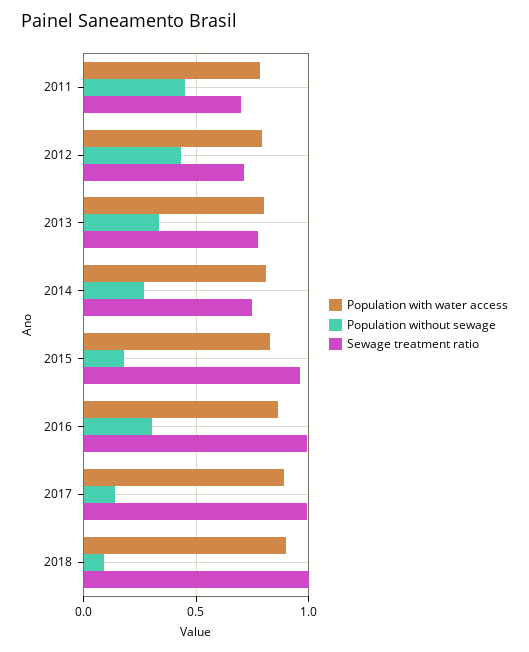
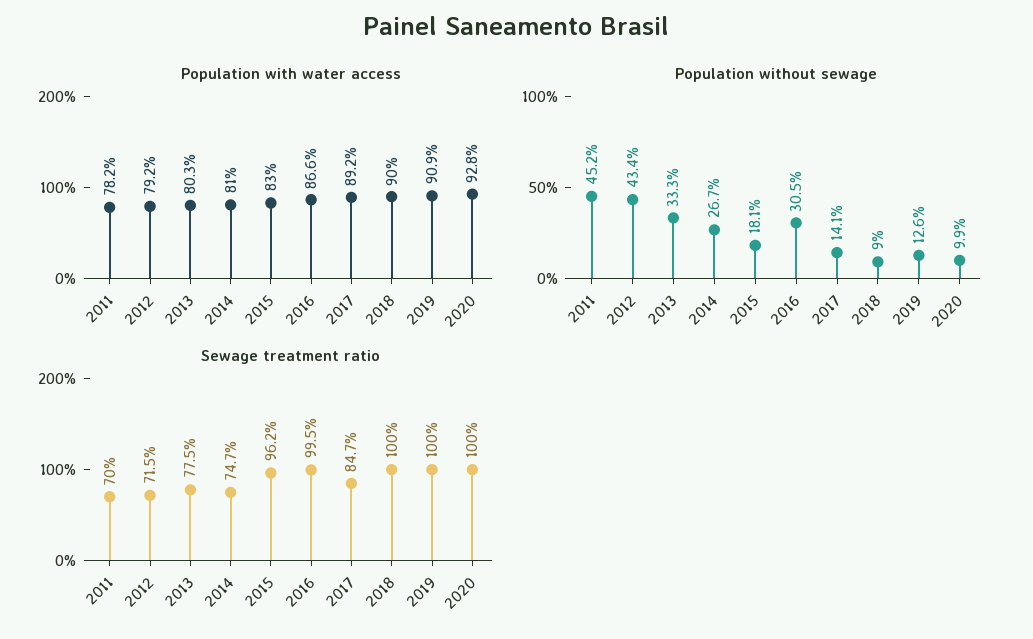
Sewage treatment ratio, 2017: 1 -> 0.847
Population with water access, 2019: none -> 0.909
Population with water access, 2020: none -> 0.928
Population without sewage, 2019: none -> 0.126
Population without sewage, 2020: none -> 0.099
Sewage treatment ratio, 2019: none -> 1
Sewage treatment ratio, 2020: none -> 1

